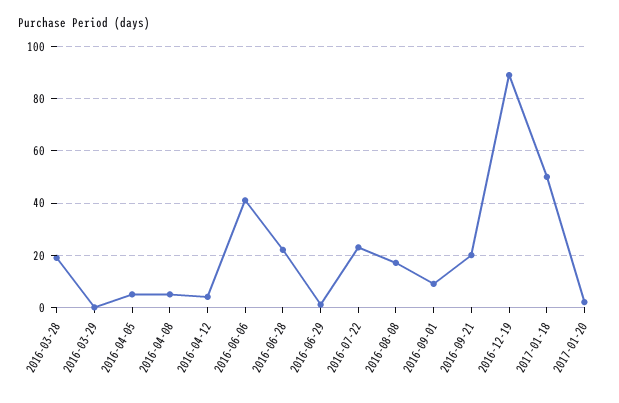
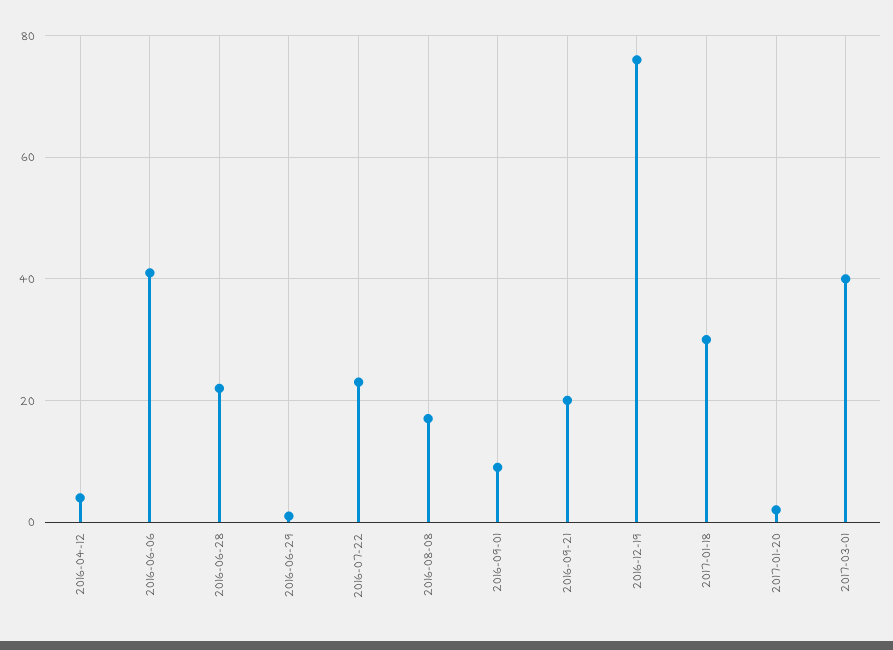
2016-03-28: 20 -> none
2016-03-29: 0 -> none
2016-04-05: 5 -> none
2016-04-08: 5 -> none
2016-12-19: 90 -> 75
2017-01-18: 50 -> 30
2017-03-01: none -> 40

